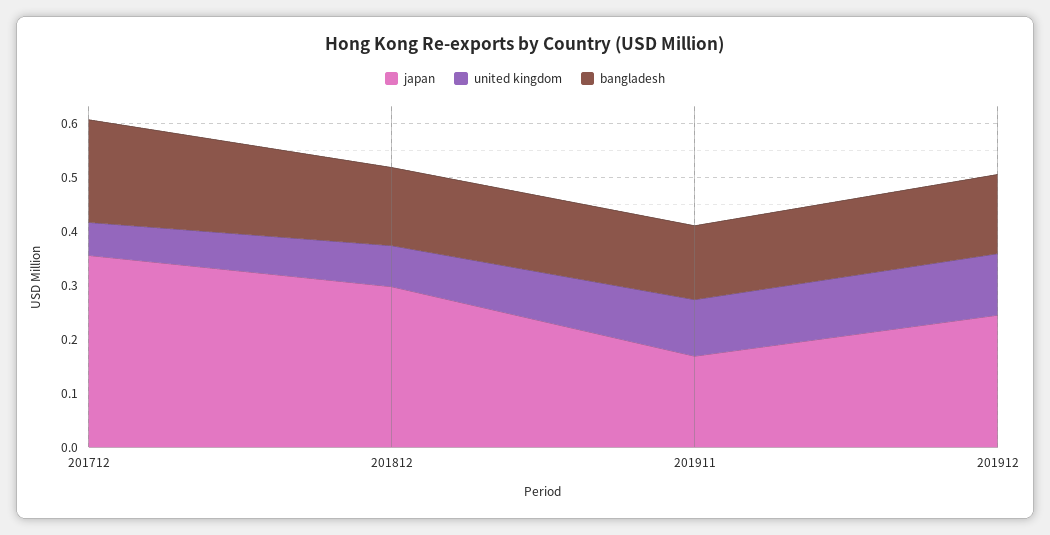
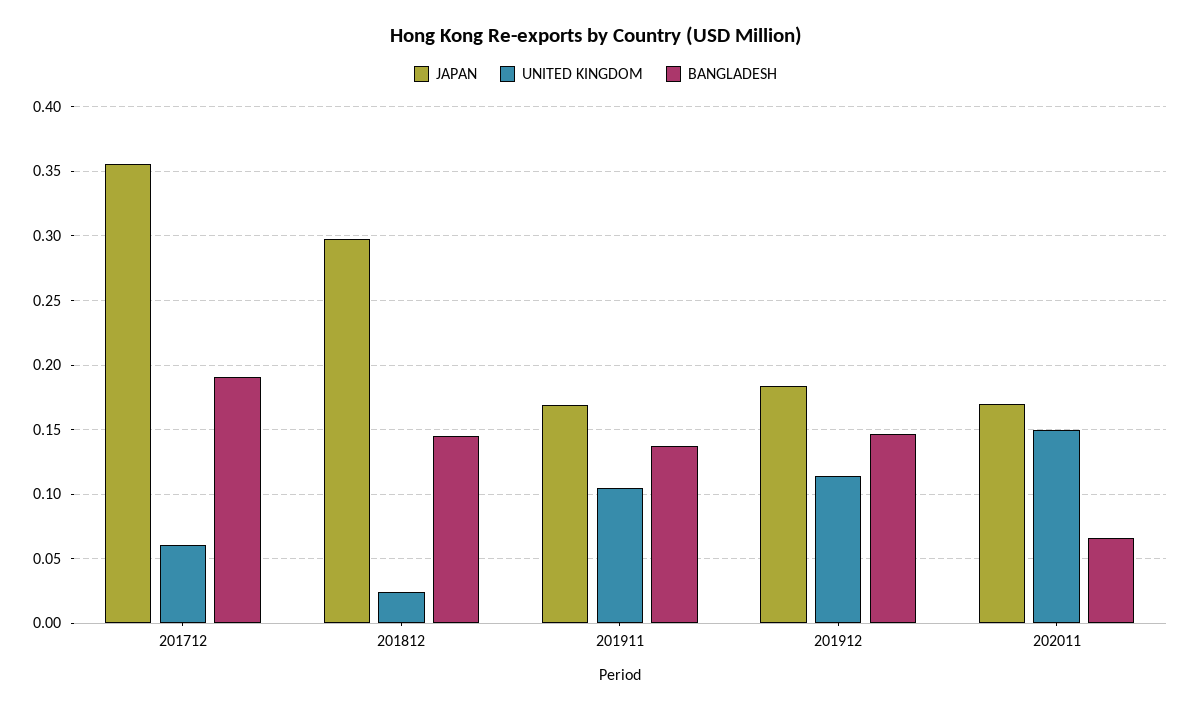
united kingdom, 201812: 0.08 -> 0.025
japan, 201912: 0.24 -> 0.185
japan, 202011: none -> 0.17
united kingdom, 202011: none -> 0.15
bangladesh, 202011: none -> 0.065

